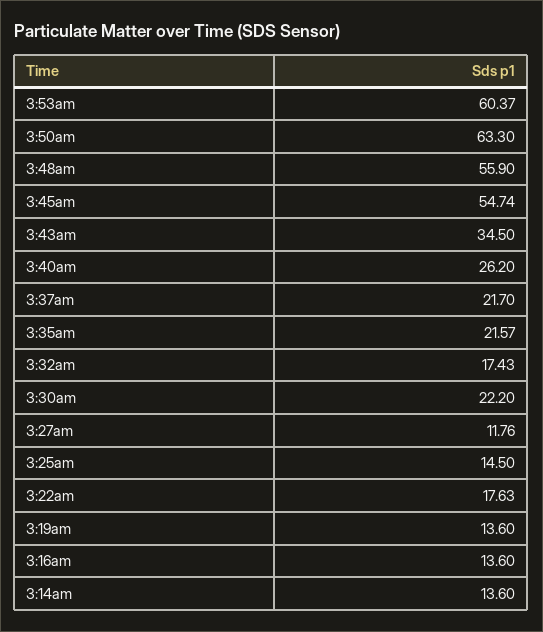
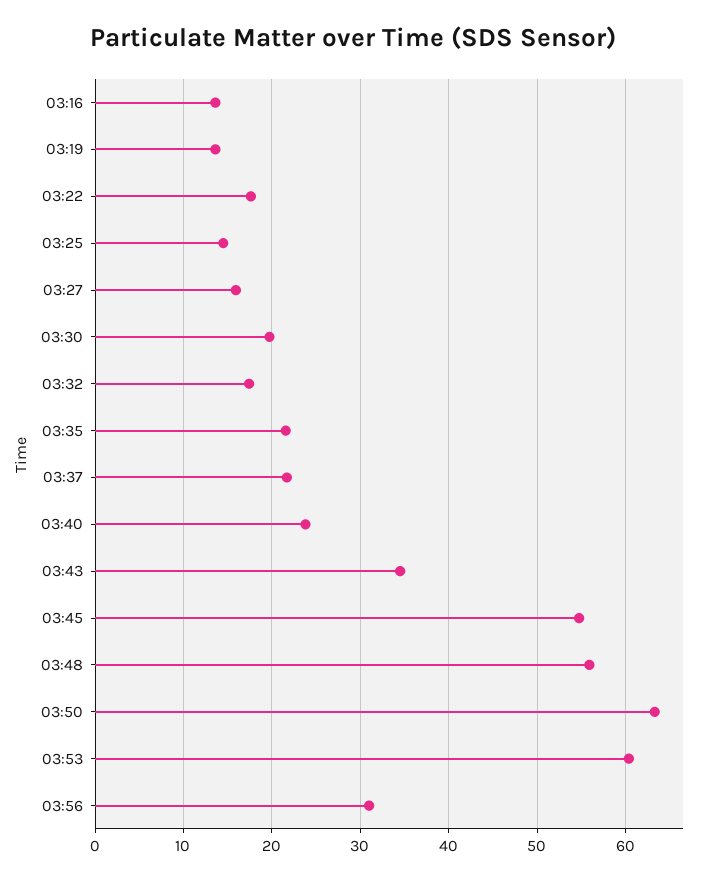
3:40am: 26.2 -> 24
3:30am: 22.2 -> 20
3:27am: 11.76 -> 16
3:14am: 13.6 -> none
03:56: none -> 31

